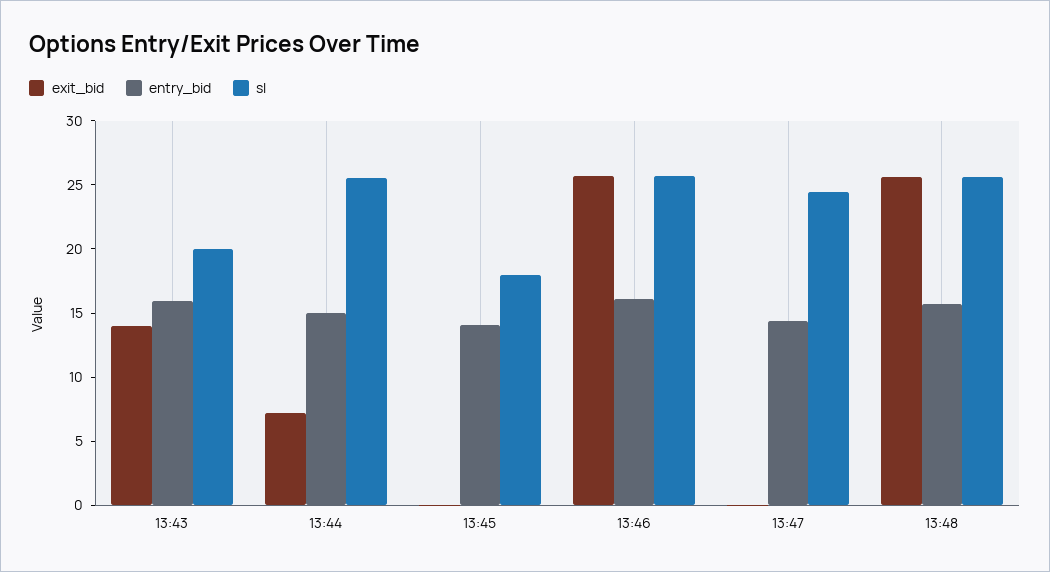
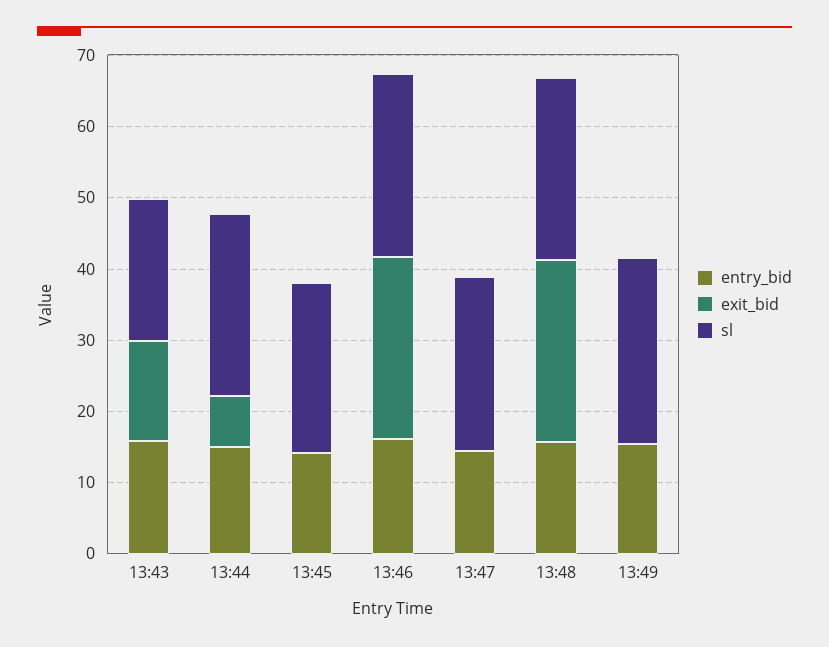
sl, 13:45: 18 -> 24
entry_bid, 13:49: none -> 16
exit_bid, 13:49: none -> 0
sl, 13:49: none -> 26

